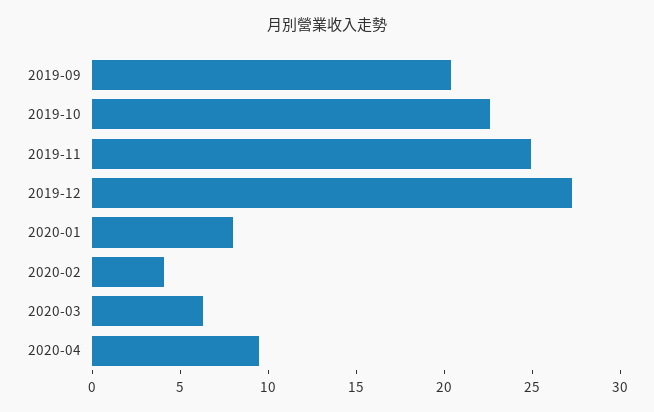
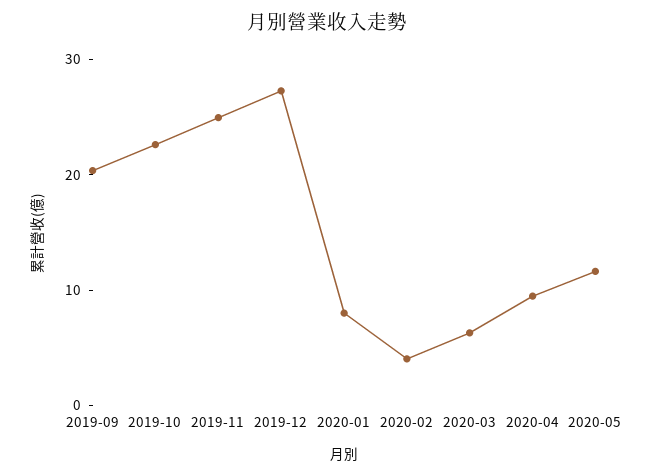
2020-05: none -> 12

